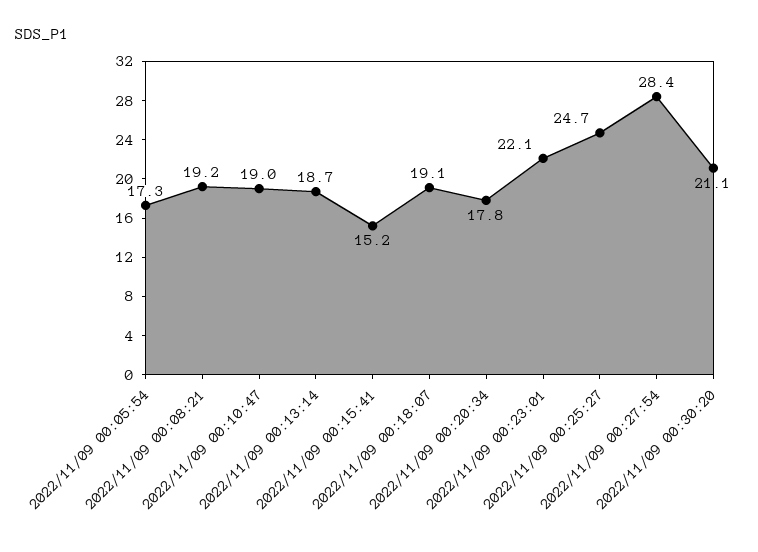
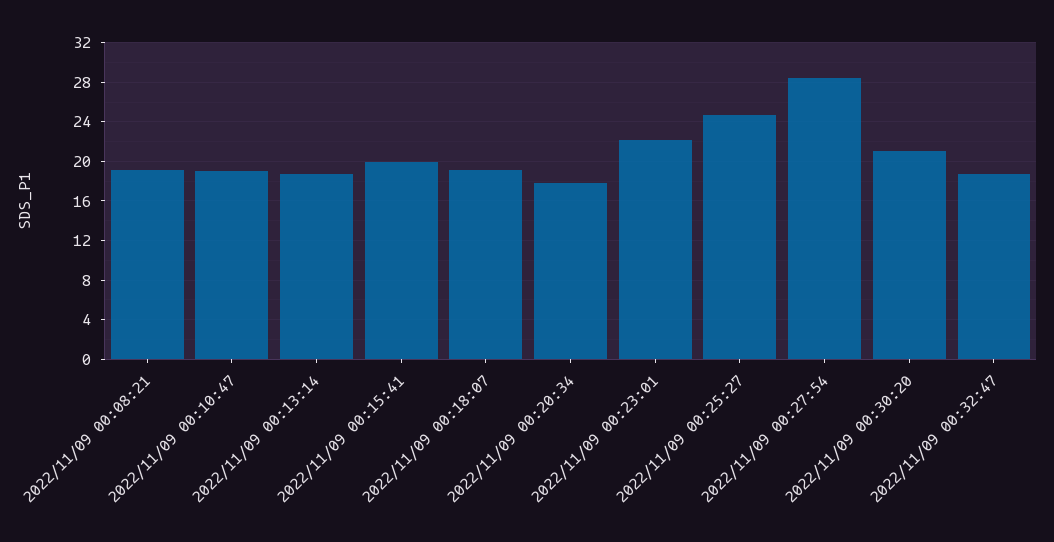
2022/11/09 00:05:54: 17.3 -> none
2022/11/09 00:15:41: 15.2 -> 20
2022/11/09 00:32:47: none -> 19

